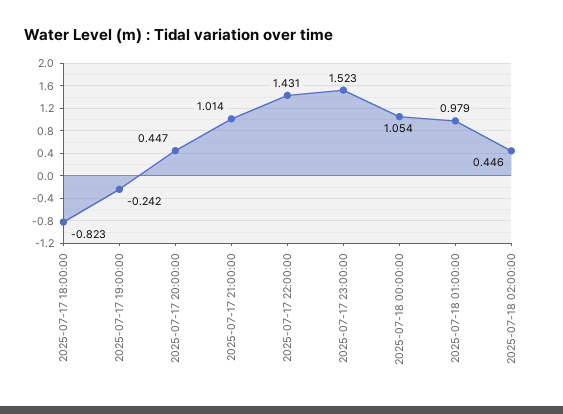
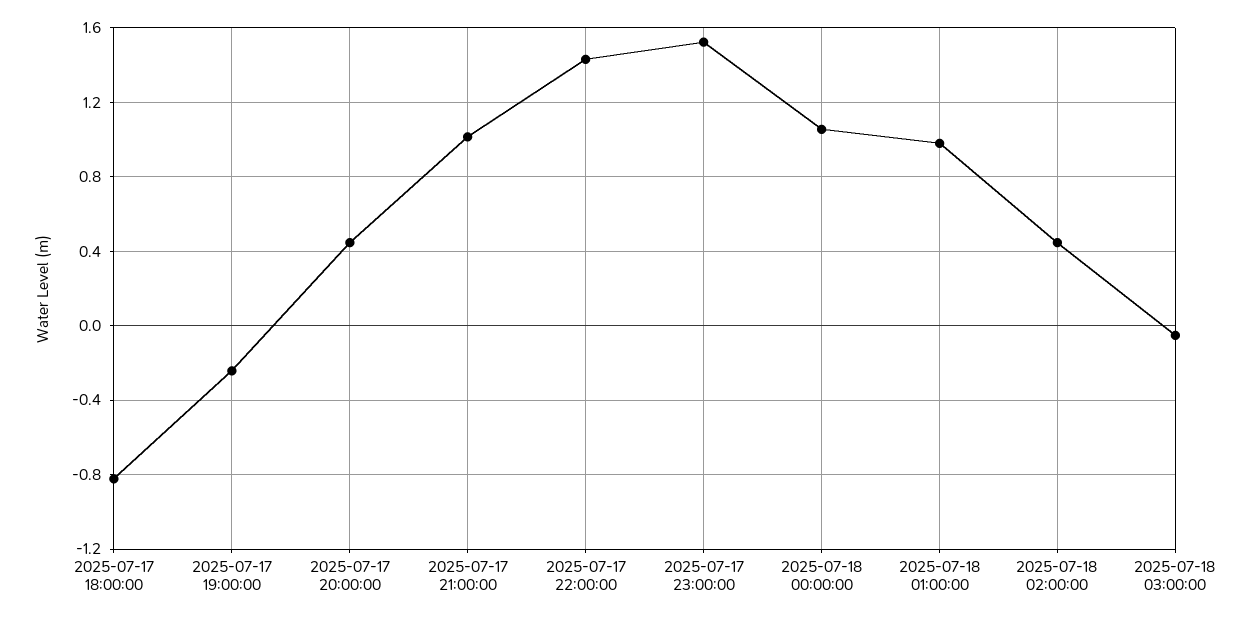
2025-07-18 03:00:00: none -> -0.05

